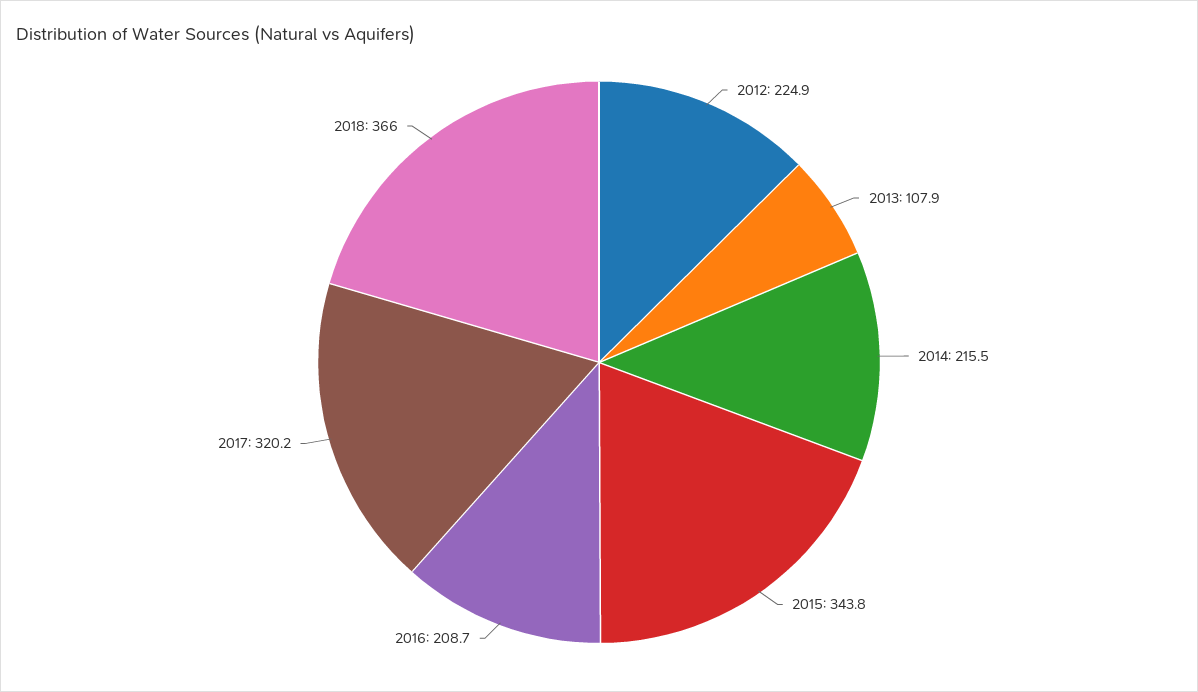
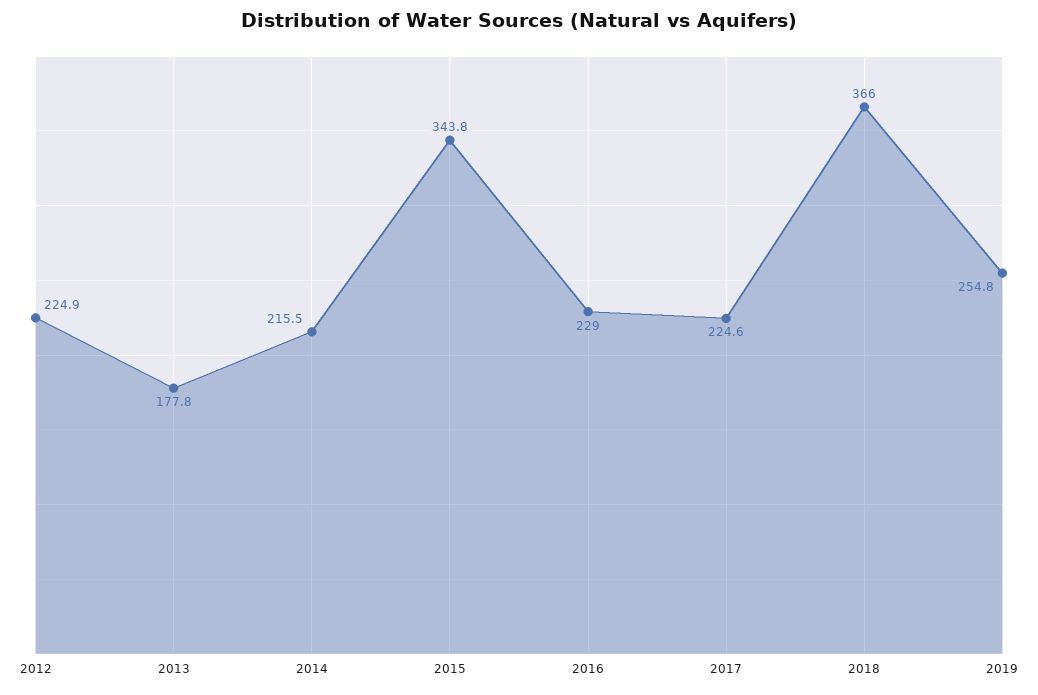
2013: 107.9 -> 177.8
2016: 208.7 -> 229
2017: 320.2 -> 224.6
2019: none -> 254.8

